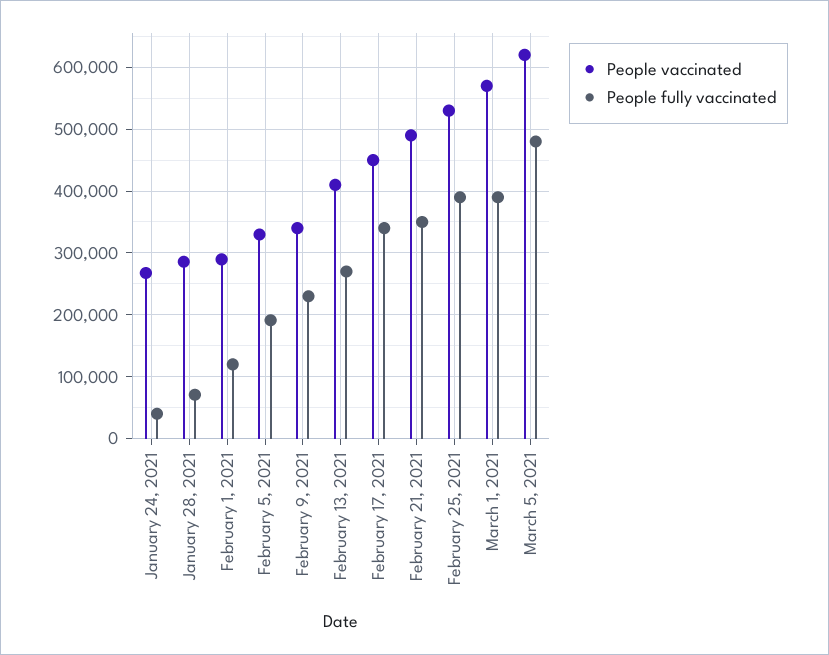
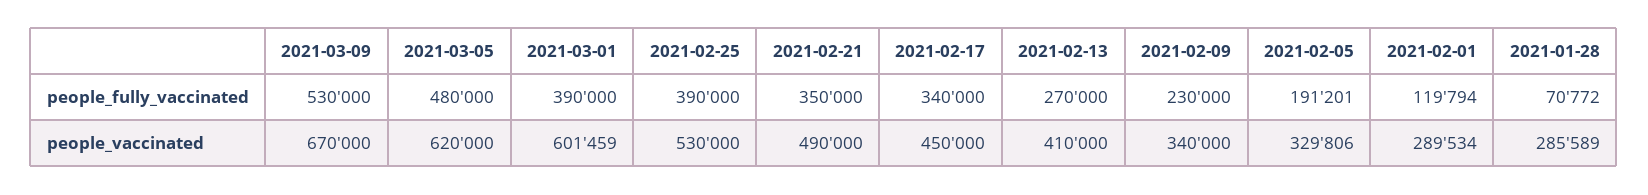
People vaccinated, January 24, 2021: 270000 -> none
People fully vaccinated, January 24, 2021: 40000 -> none
People vaccinated, March 1, 2021: 570000 -> 601459
People fully vaccinated, 2021-03-09: none -> 530000
People vaccinated, 2021-03-09: none -> 670000

